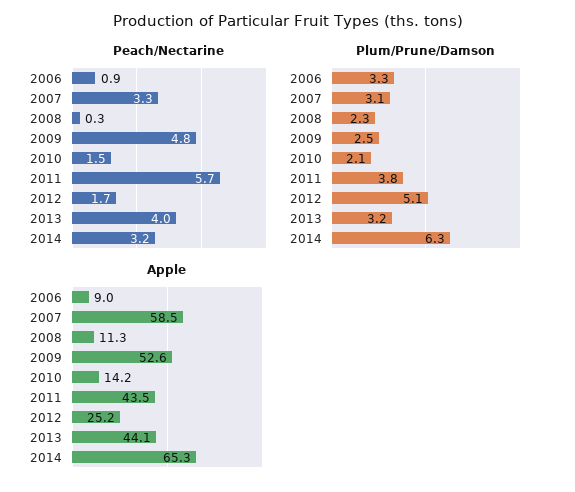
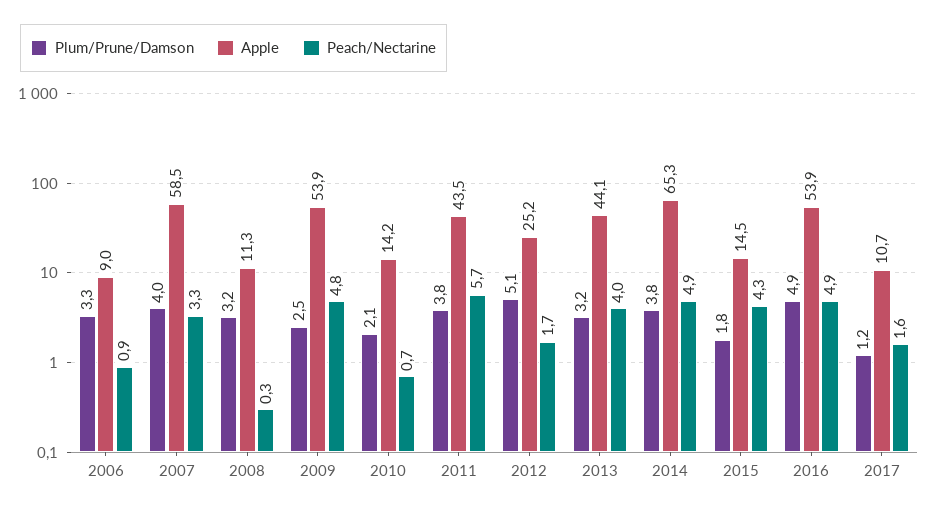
Peach/Nectarine, 2010: 1.5 -> 0.7
Peach/Nectarine, 2014: 3.2 -> 4.9
Plum/Prune/Damson, 2007: 3.1 -> 4
Plum/Prune/Damson, 2008: 2.3 -> 3.2
Plum/Prune/Damson, 2014: 6.3 -> 3.8
Apple, 2009: 52.6 -> 53.9
Plum/Prune/Damson, 2015: none -> 1.8
Apple, 2015: none -> 14.5
Peach/Nectarine, 2015: none -> 4.3
Plum/Prune/Damson, 2016: none -> 4.9
Apple, 2016: none -> 53.9
Peach/Nectarine, 2016: none -> 4.9
Plum/Prune/Damson, 2017: none -> 1.2
Apple, 2017: none -> 10.7
Peach/Nectarine, 2017: none -> 1.6

